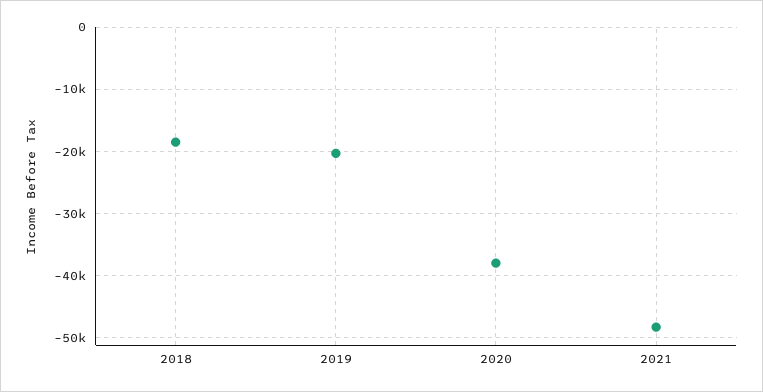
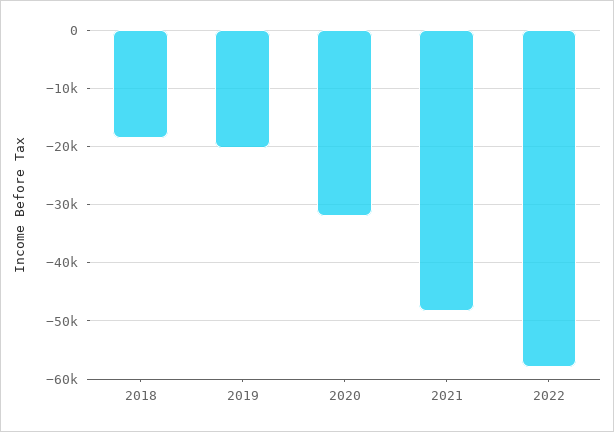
2020: -38000 -> -32000
2022: none -> -58000

